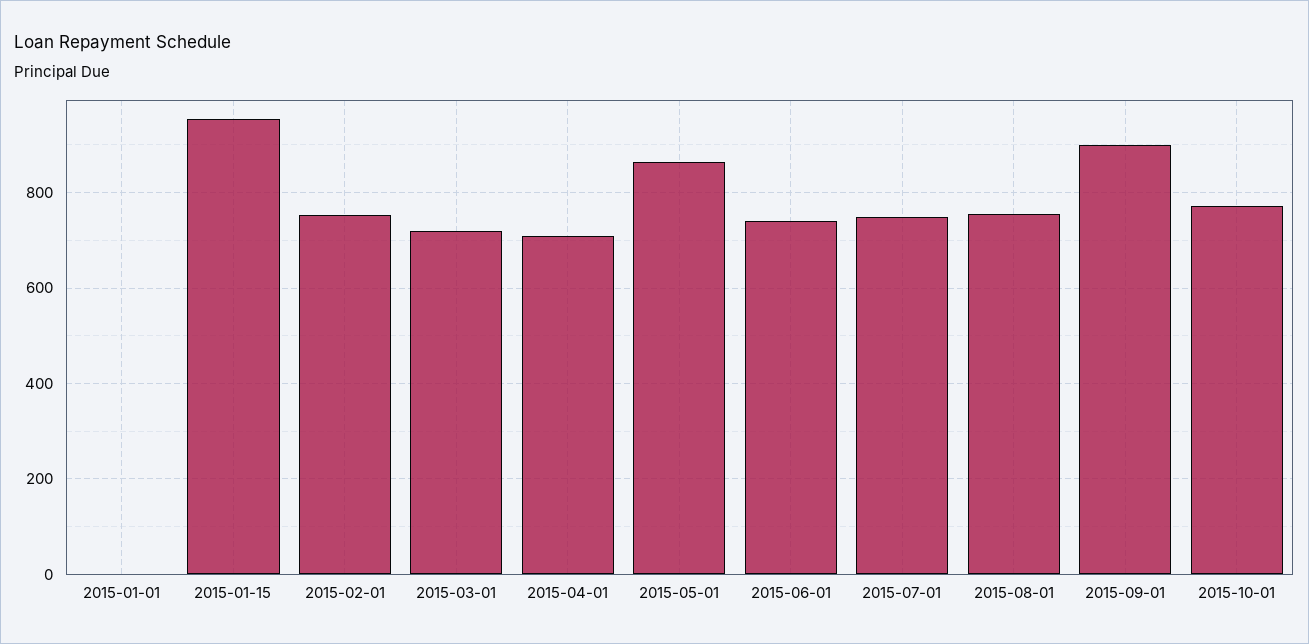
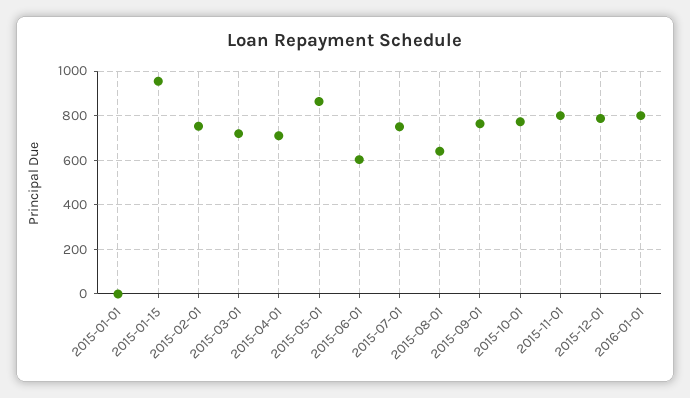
2015-06-01: 740 -> 600
2015-08-01: 760 -> 650
2015-09-01: 900 -> 750
2015-11-01: none -> 800
2015-12-01: none -> 800
2016-01-01: none -> 800

